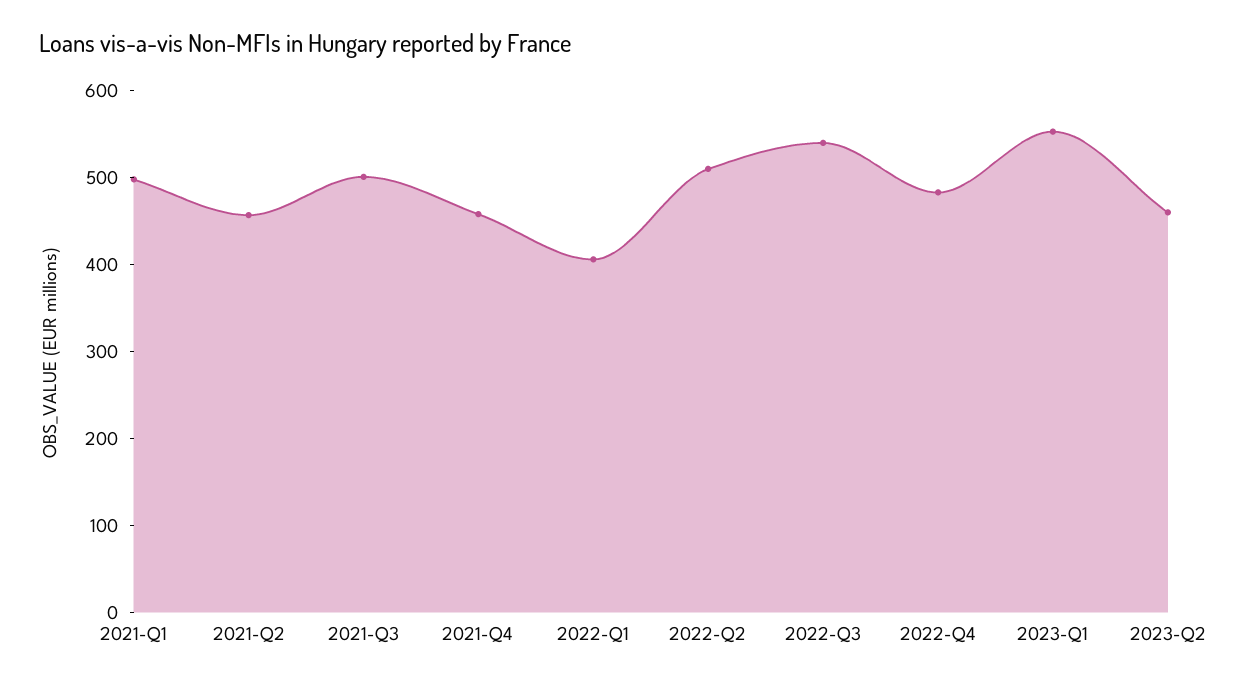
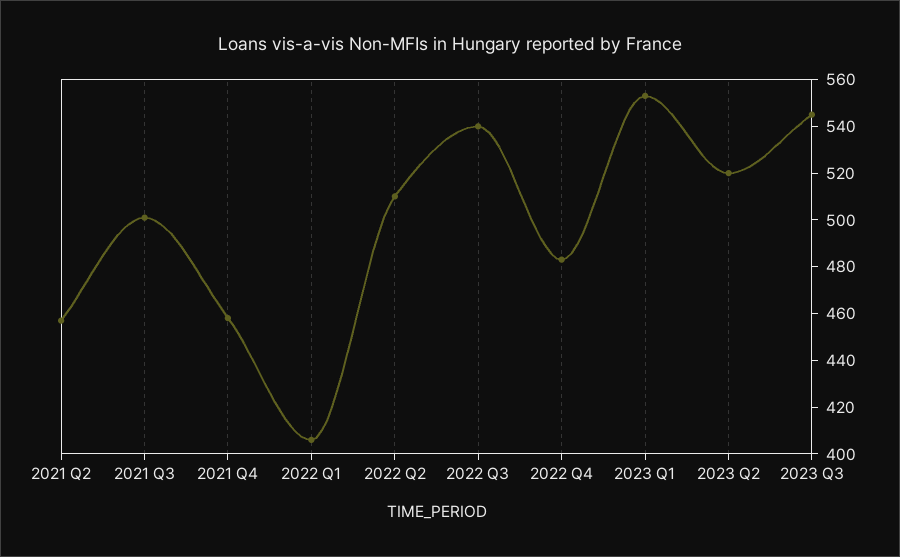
2021-Q1: 500 -> none
2023-Q2: 460 -> 520
2023 Q3: none -> 545

